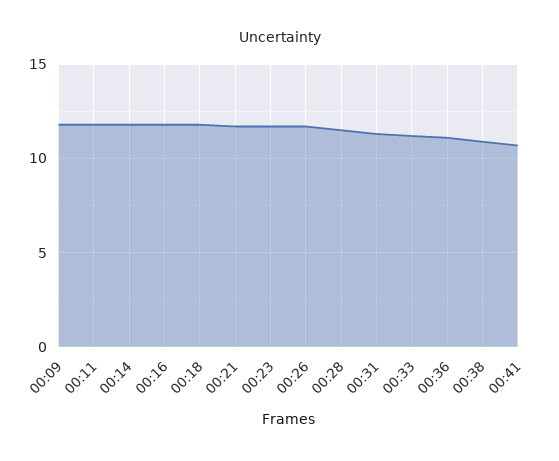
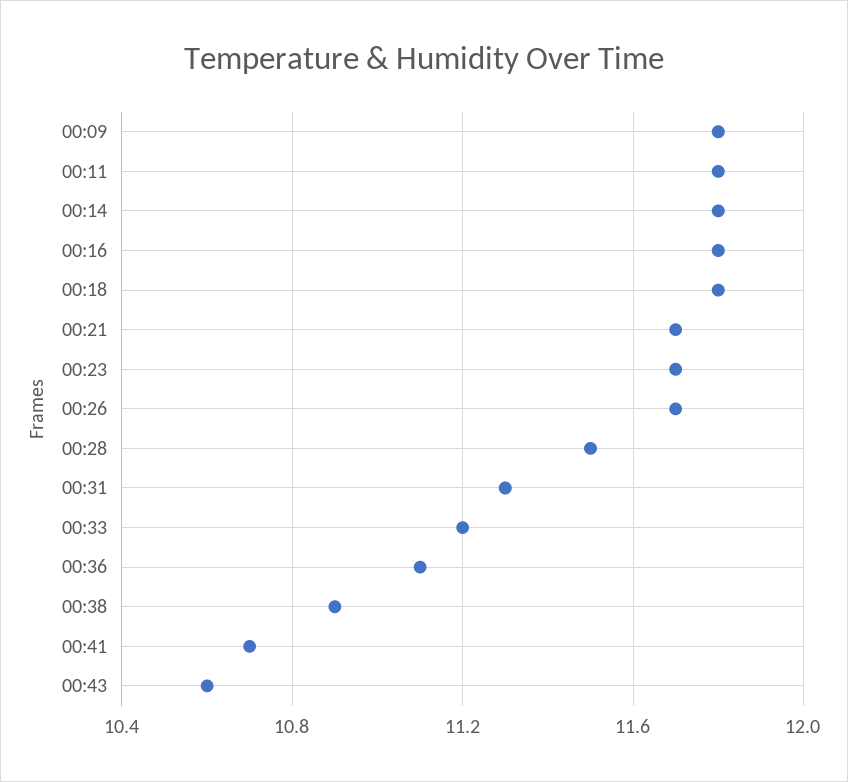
00:43: none -> 10.6

